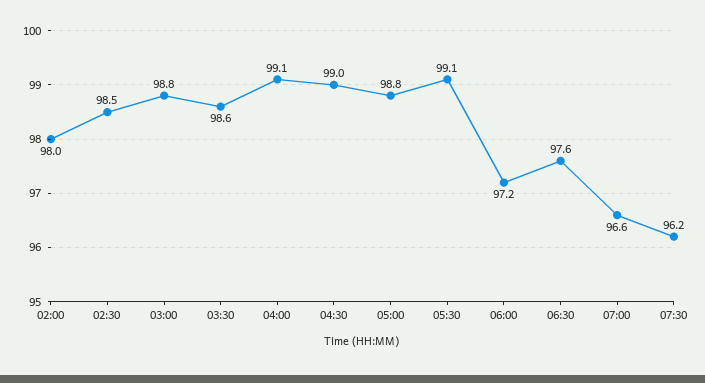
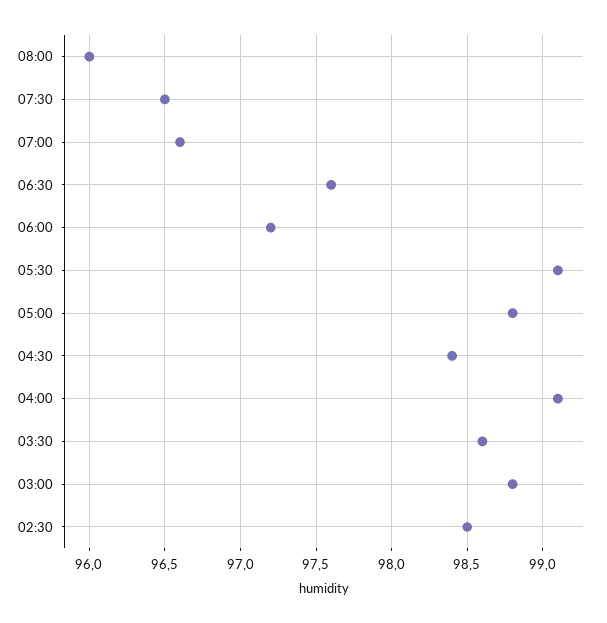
02:00: 98 -> none
04:30: 99 -> 98.4
07:30: 96.2 -> 96.5
08:00: none -> 96

